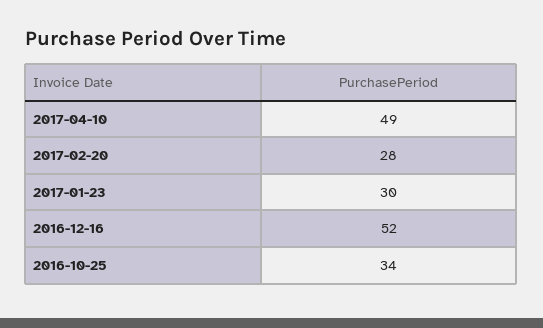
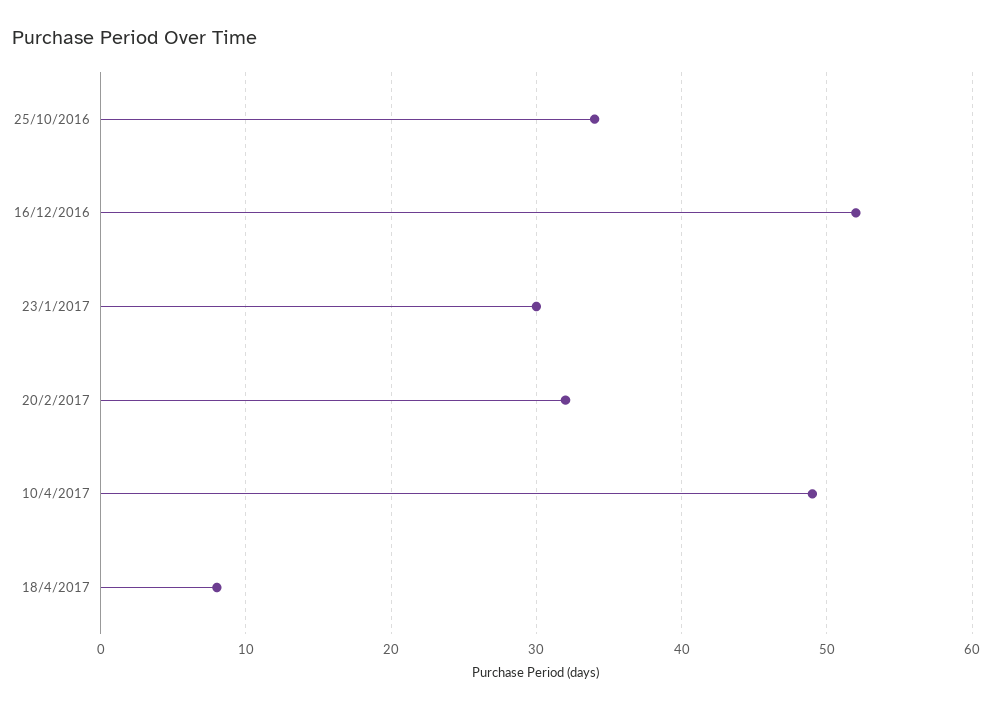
2017-02-20: 28 -> 32
18/4/2017: none -> 8

